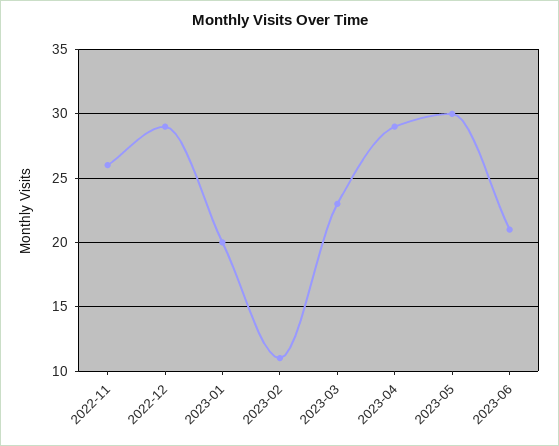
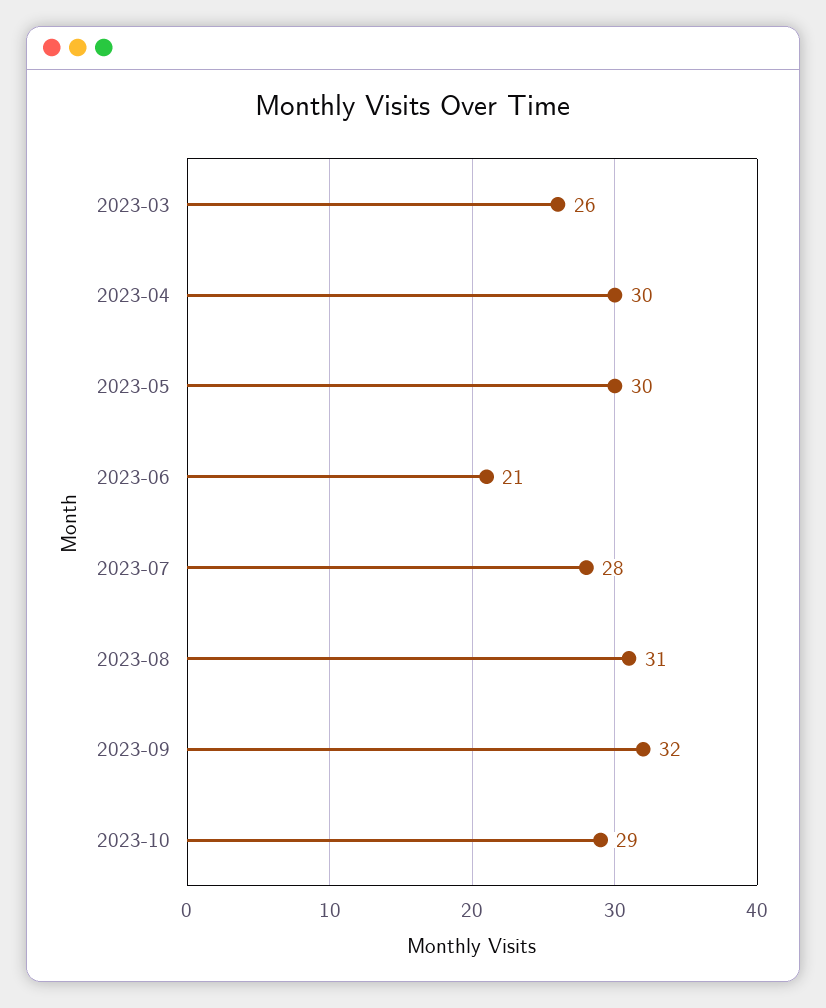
2022-11: 26 -> none
2022-12: 29 -> none
2023-01: 20 -> none
2023-02: 11 -> none
2023-03: 23 -> 26
2023-04: 29 -> 30
2023-07: none -> 28
2023-08: none -> 31
2023-09: none -> 32
2023-10: none -> 29

